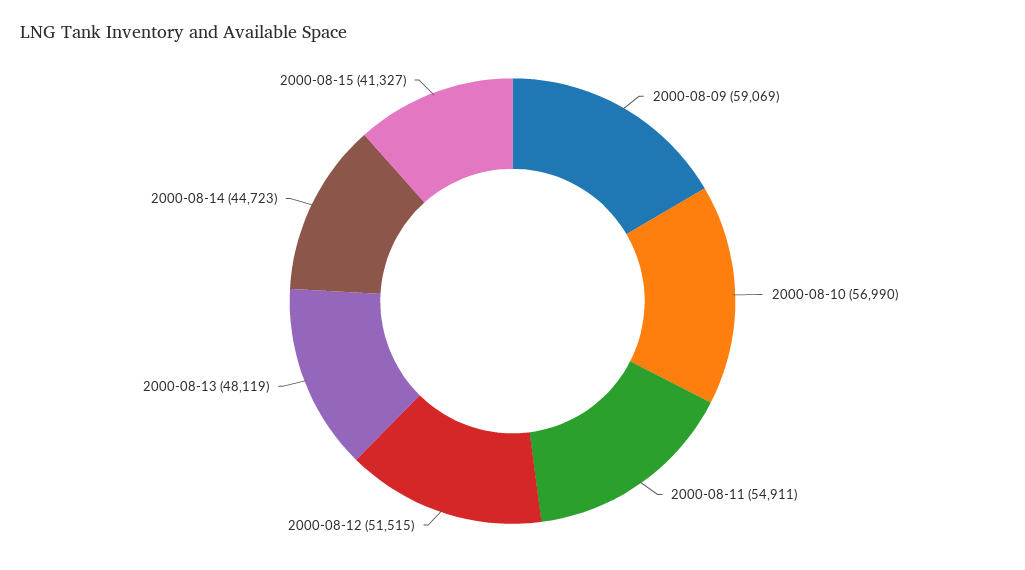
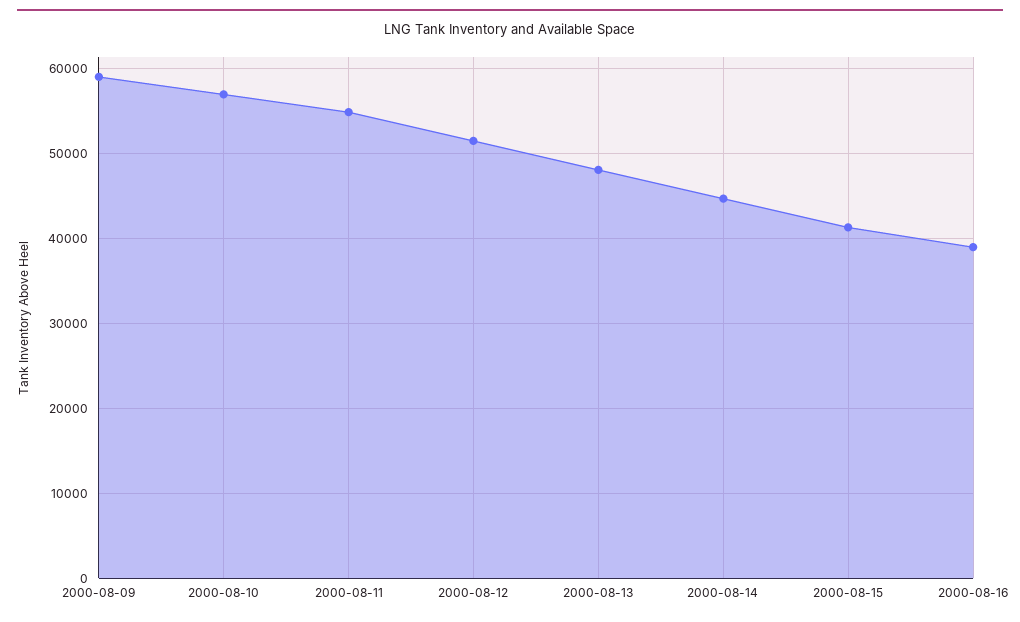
2000-08-16: none -> 39000

